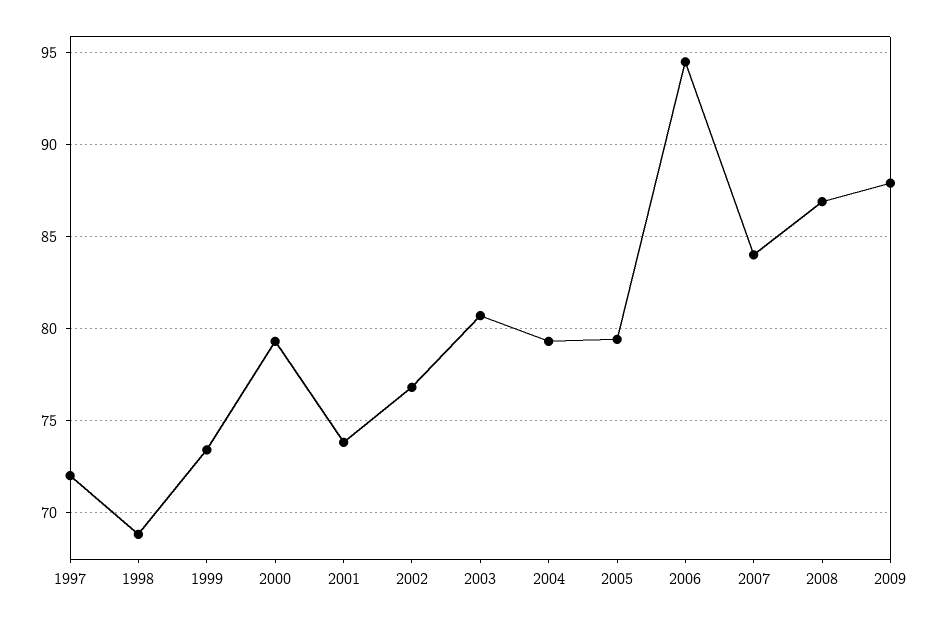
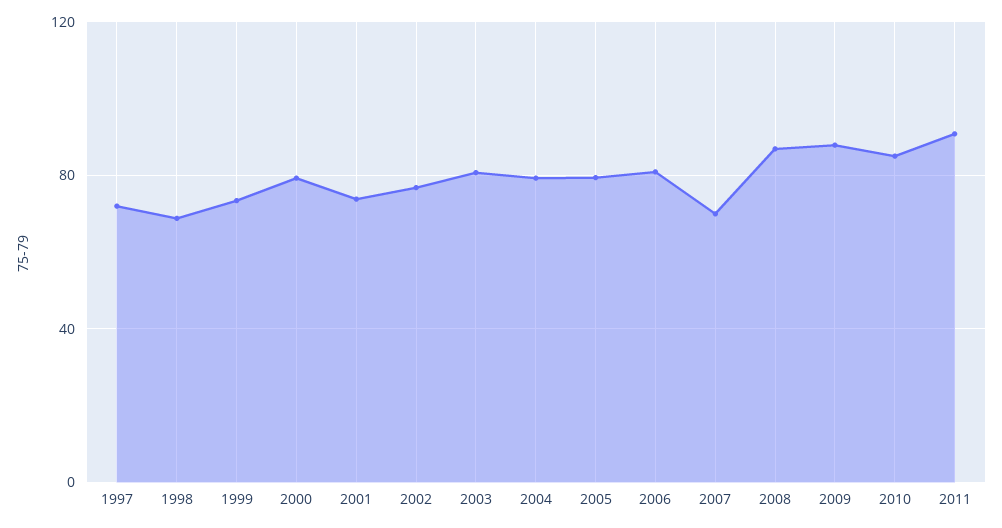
2006: 94.5 -> 80
2007: 84 -> 70
2010: none -> 85
2011: none -> 90

